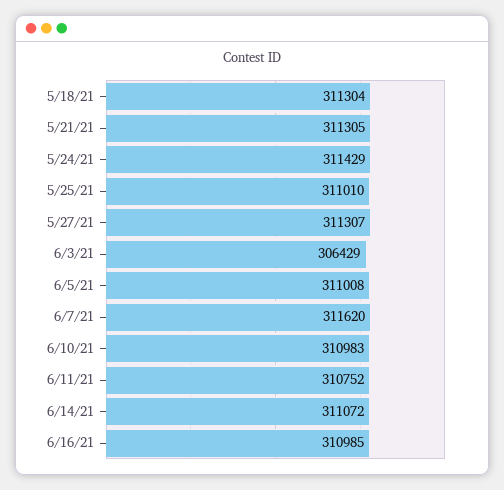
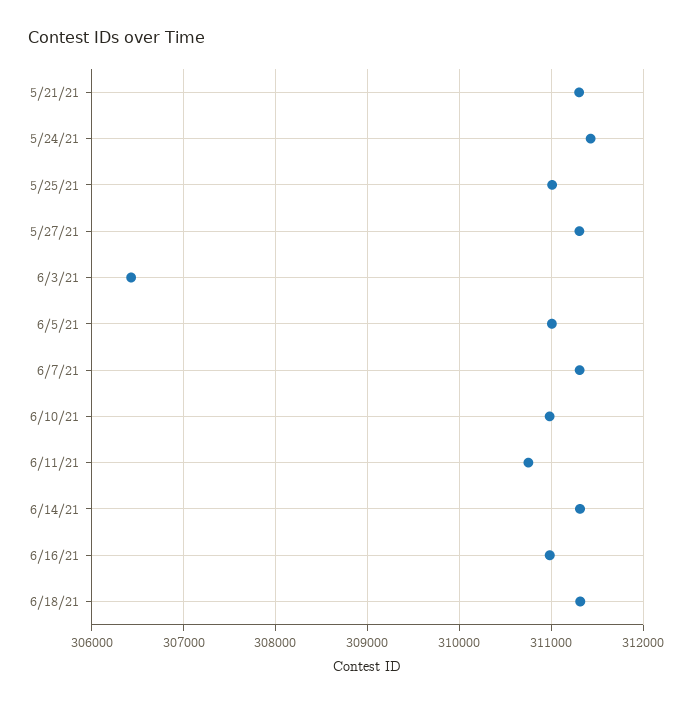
5/18/21: 311304 -> none
6/7/21: 311620 -> 311300
6/14/21: 311072 -> 311300
6/18/21: none -> 311300

